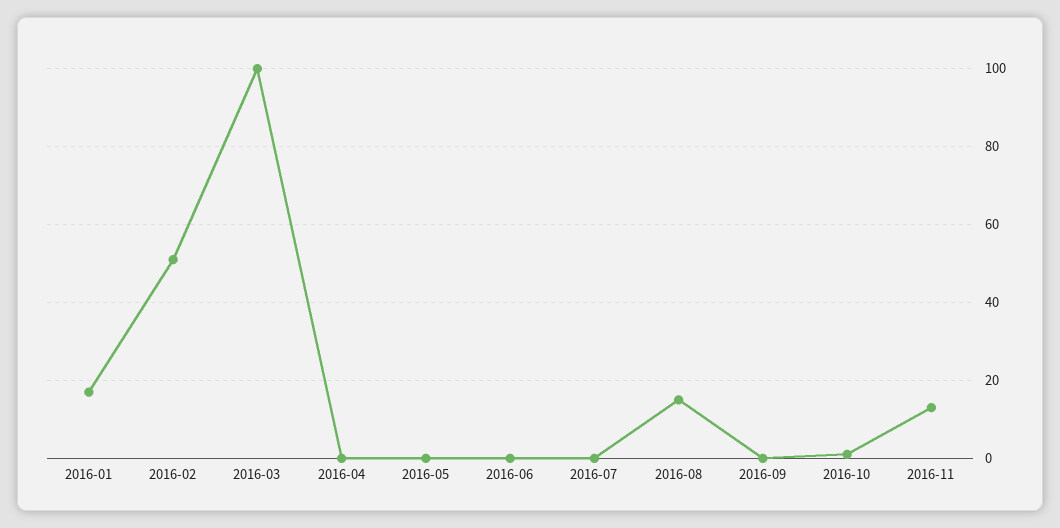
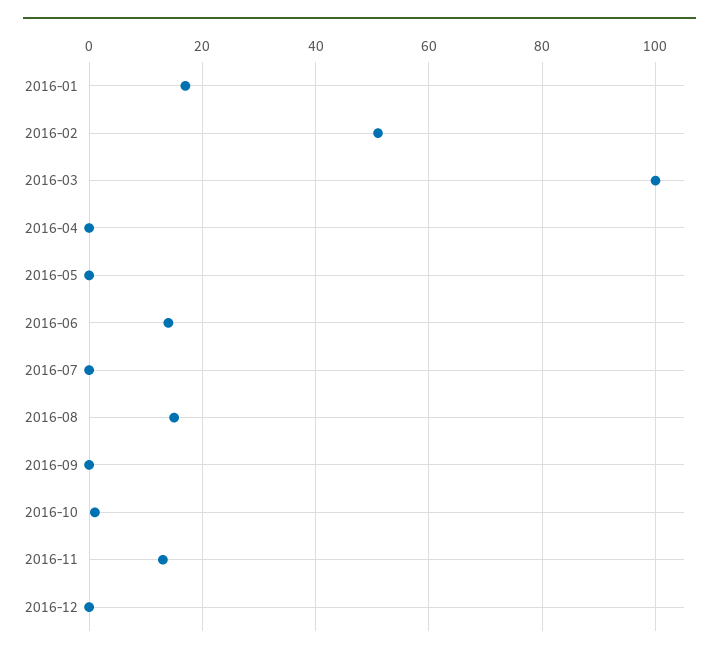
2016-06: 0 -> 15
2016-12: none -> 0

